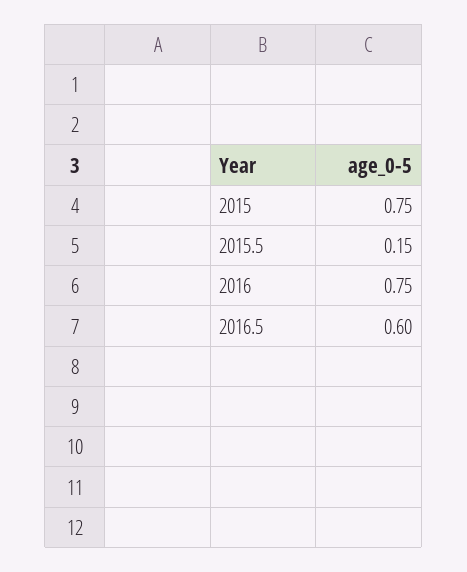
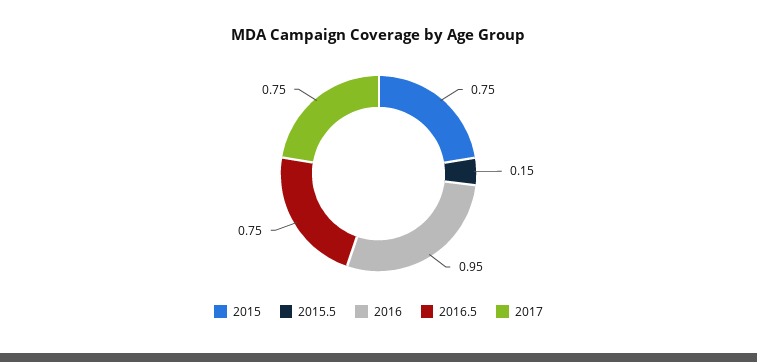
2016: 0.75 -> 0.95
2016.5: 0.6 -> 0.75
2017: none -> 0.75

